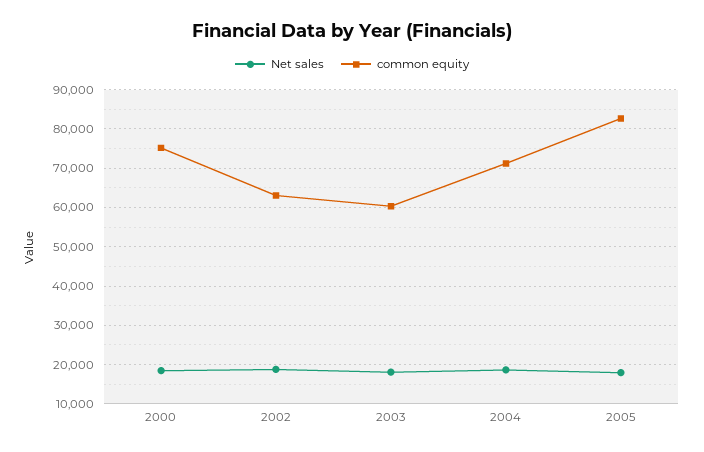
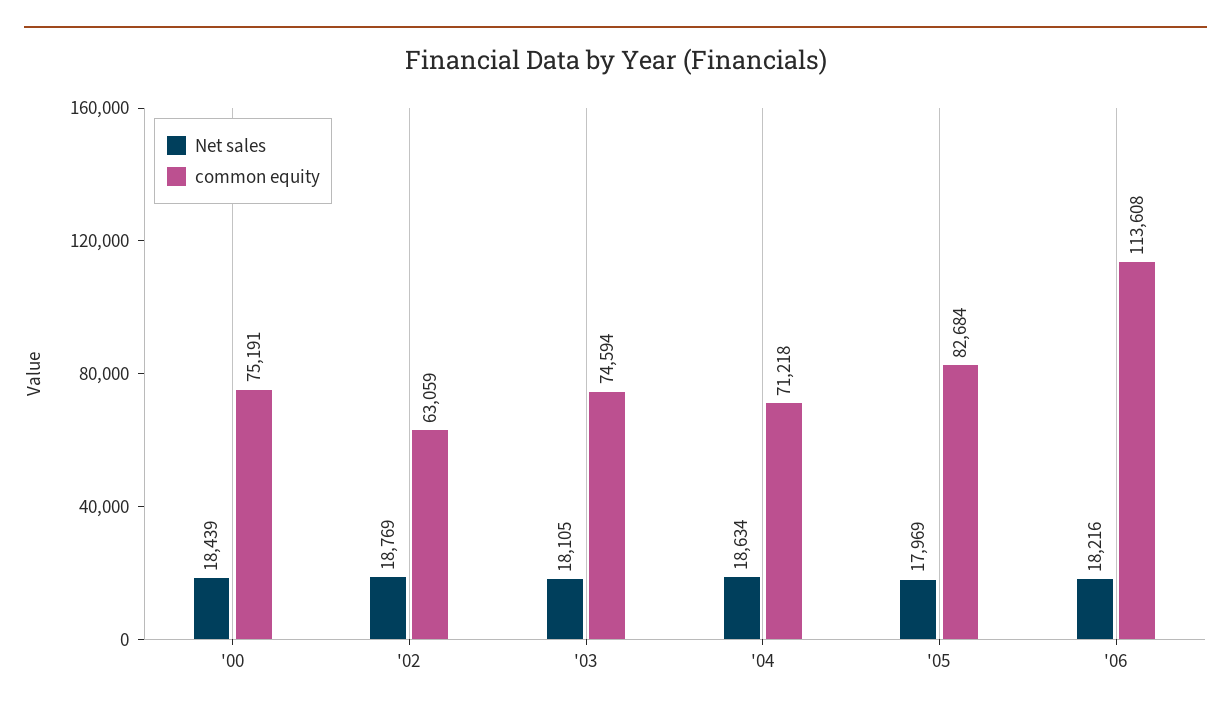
common equity, 2003: 60000 -> 74594
Net sales, '06: none -> 18216
common equity, '06: none -> 113608

